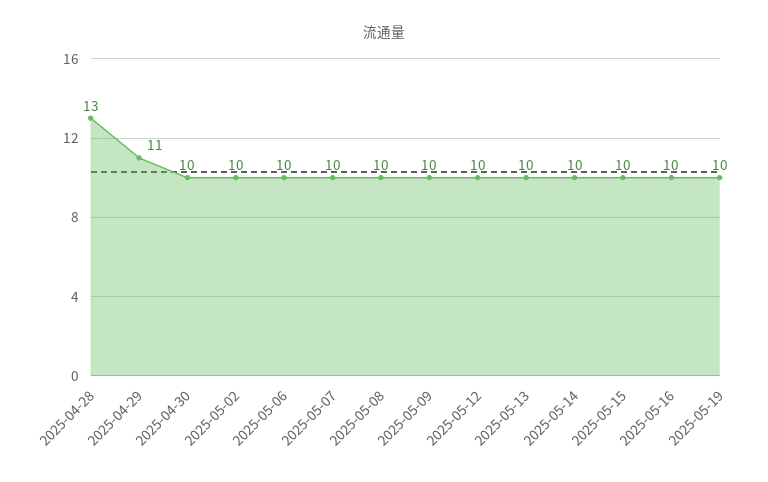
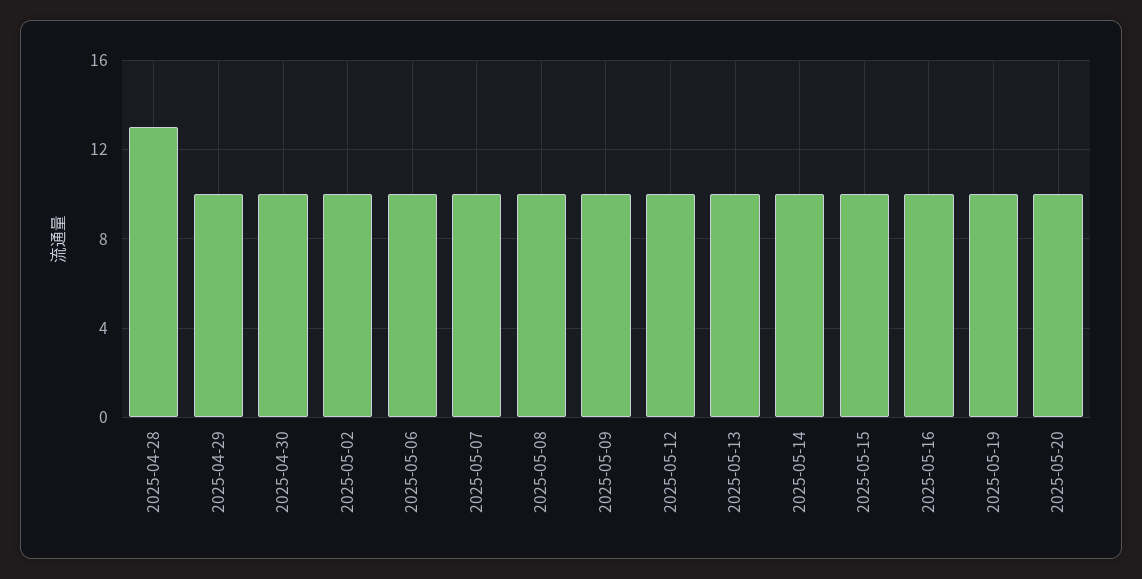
2025-04-29: 11 -> 10
2025-05-20: none -> 10

